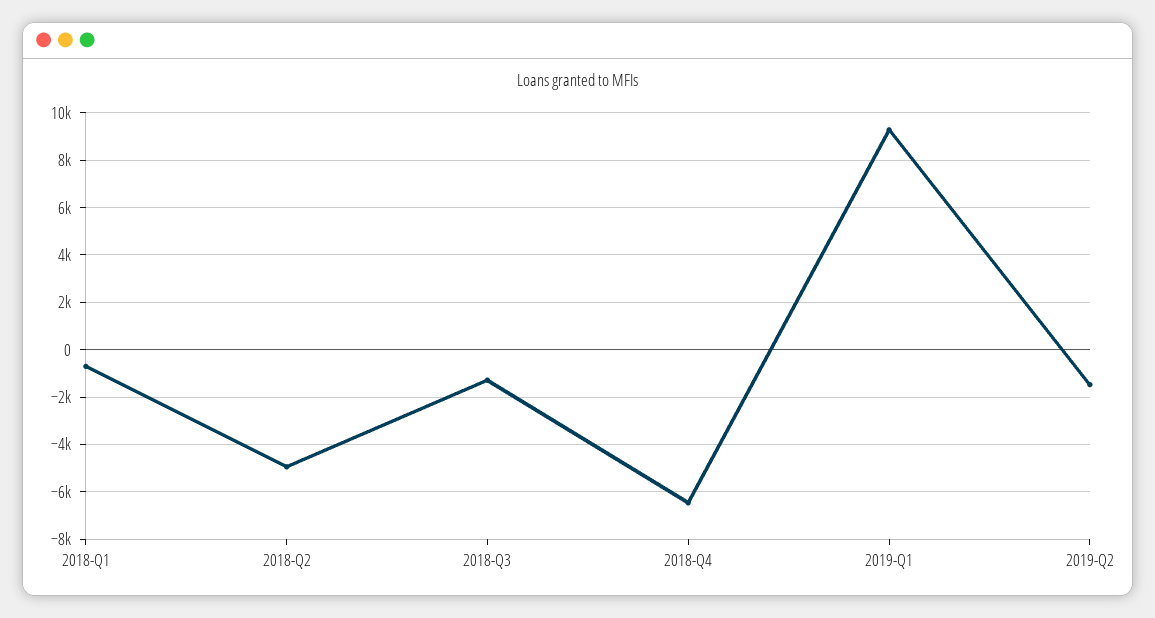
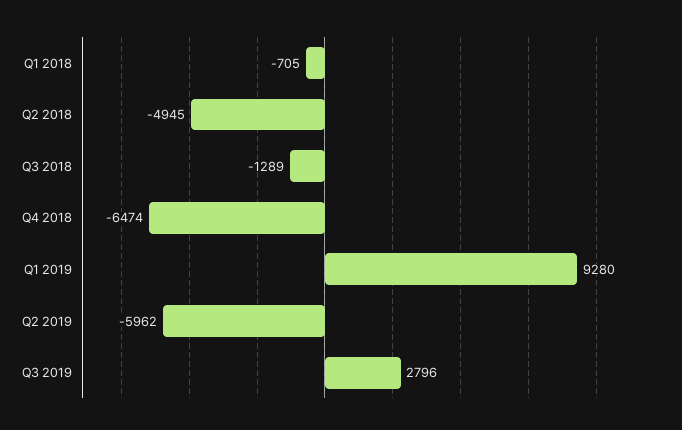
2019-Q2: -1500 -> -5962
Q3 2019: none -> 2796

